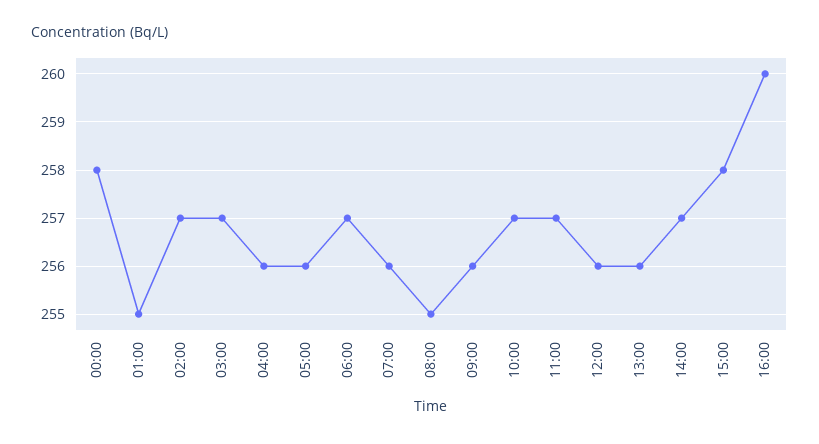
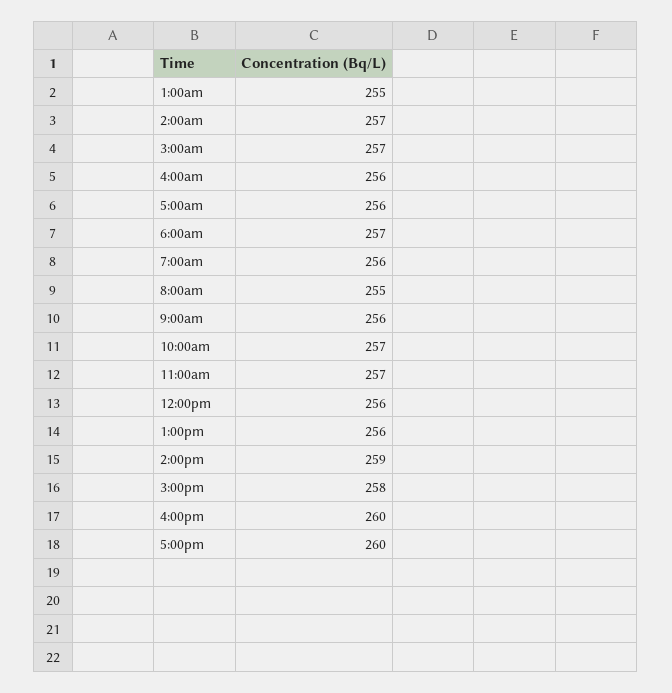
00:00: 258 -> none
14:00: 257 -> 259
5:00pm: none -> 260

